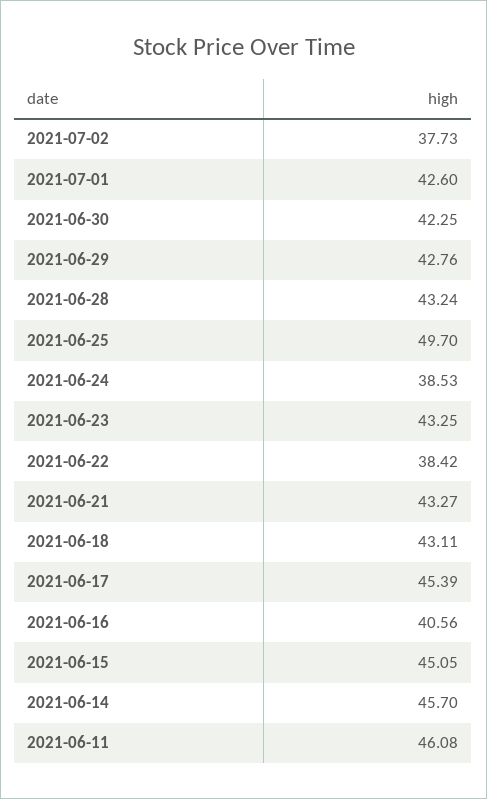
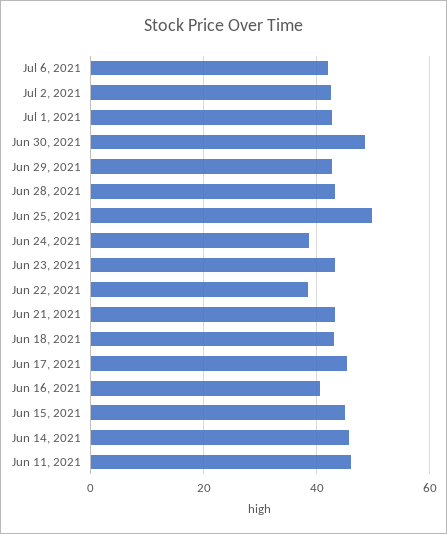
2021-07-02: 37.73 -> 42
2021-06-30: 42.25 -> 48
Jul 6, 2021: none -> 42

